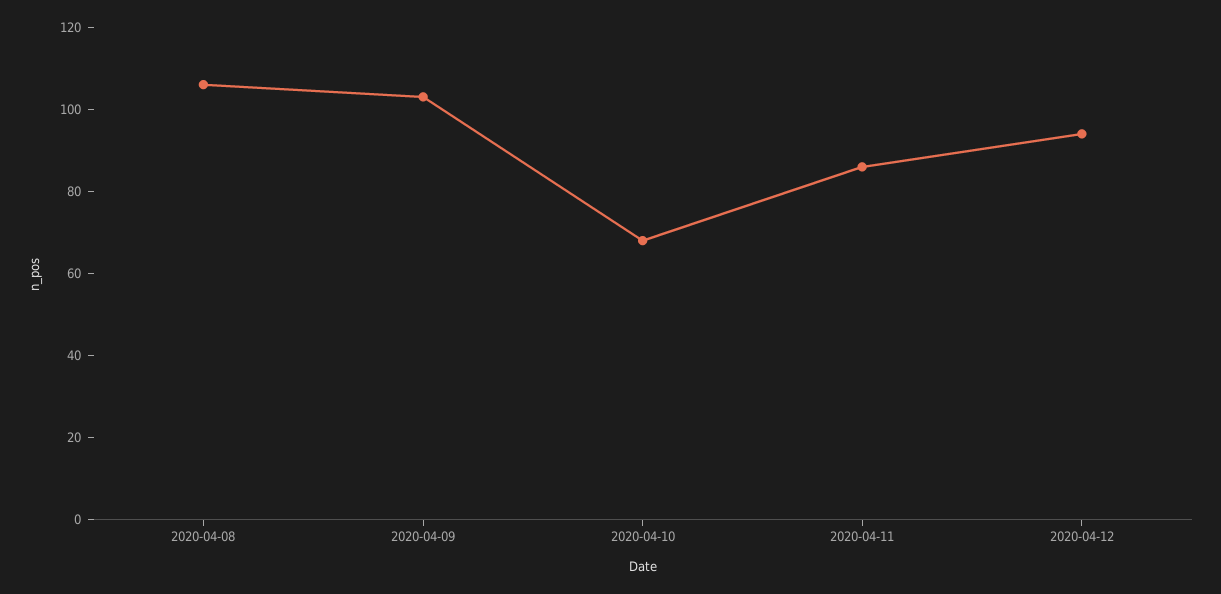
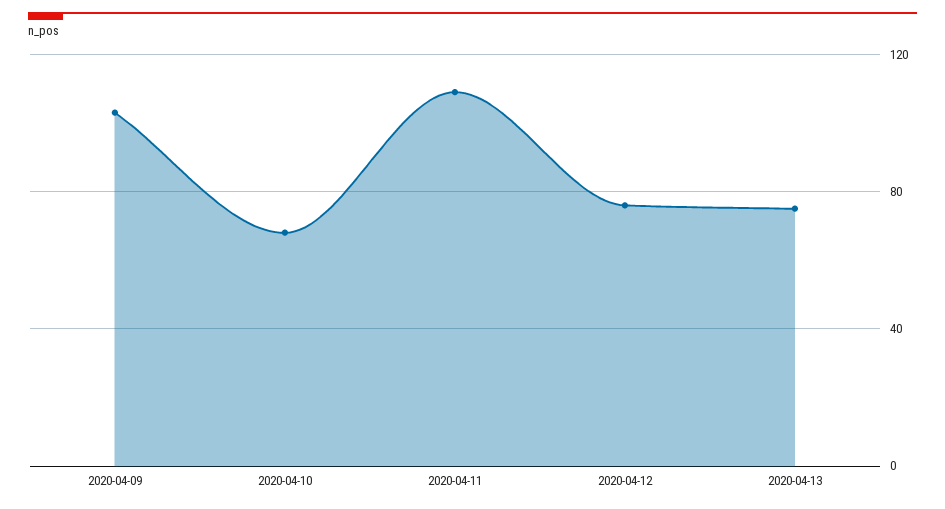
2020-04-08: 105 -> none
2020-04-11: 85 -> 110
2020-04-12: 95 -> 75
2020-04-13: none -> 75

